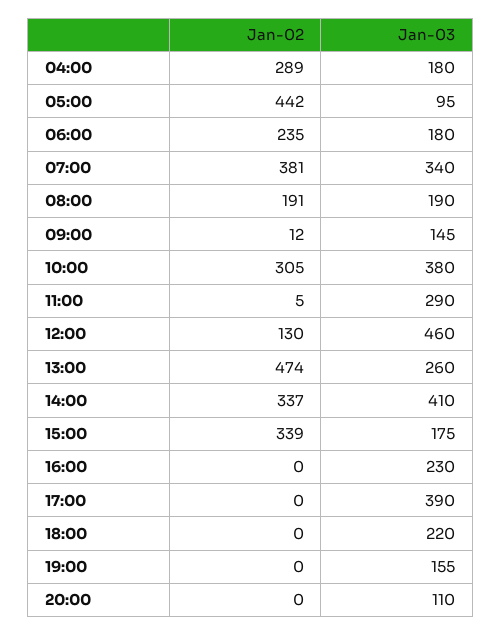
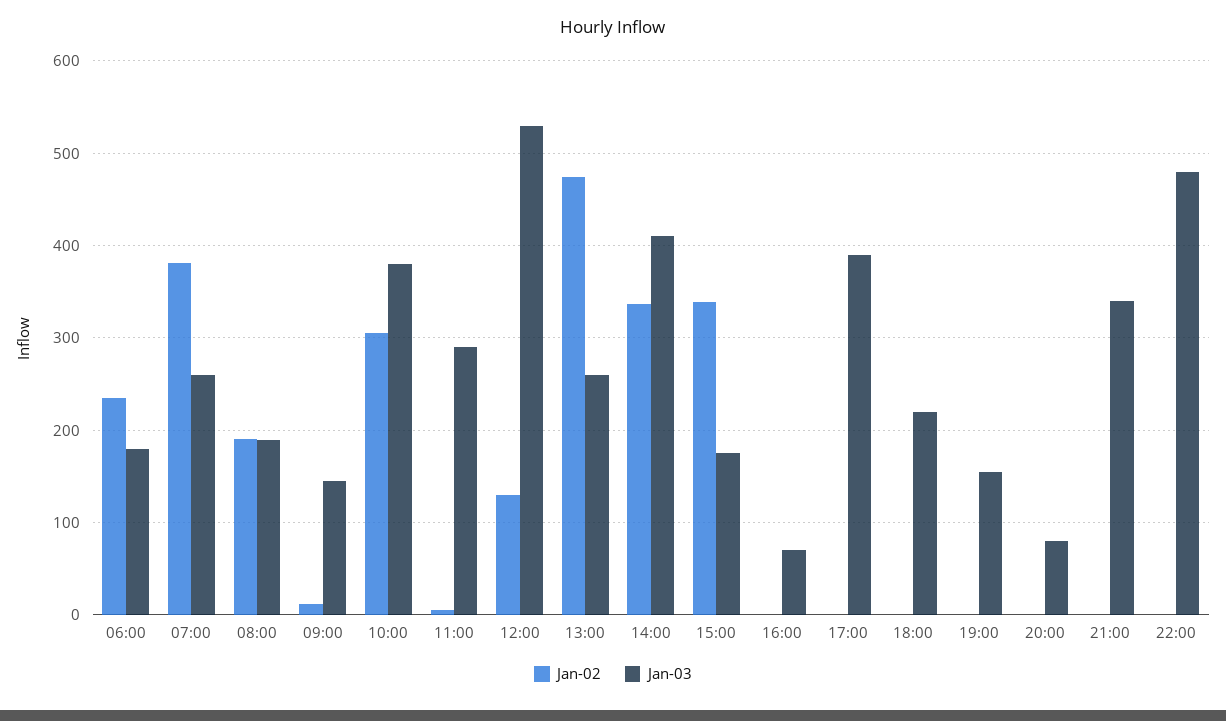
Jan-02, 04:00: 289 -> none
Jan-03, 04:00: 180 -> none
Jan-02, 05:00: 442 -> none
Jan-03, 05:00: 95 -> none
Jan-03, 07:00: 340 -> 260
Jan-03, 12:00: 460 -> 530
Jan-03, 16:00: 230 -> 70
Jan-03, 20:00: 110 -> 80
Jan-02, 21:00: none -> 0
Jan-03, 21:00: none -> 340
Jan-02, 22:00: none -> 0
Jan-03, 22:00: none -> 480

